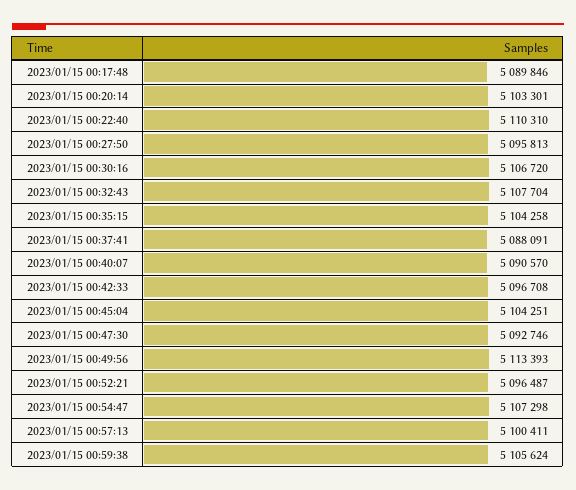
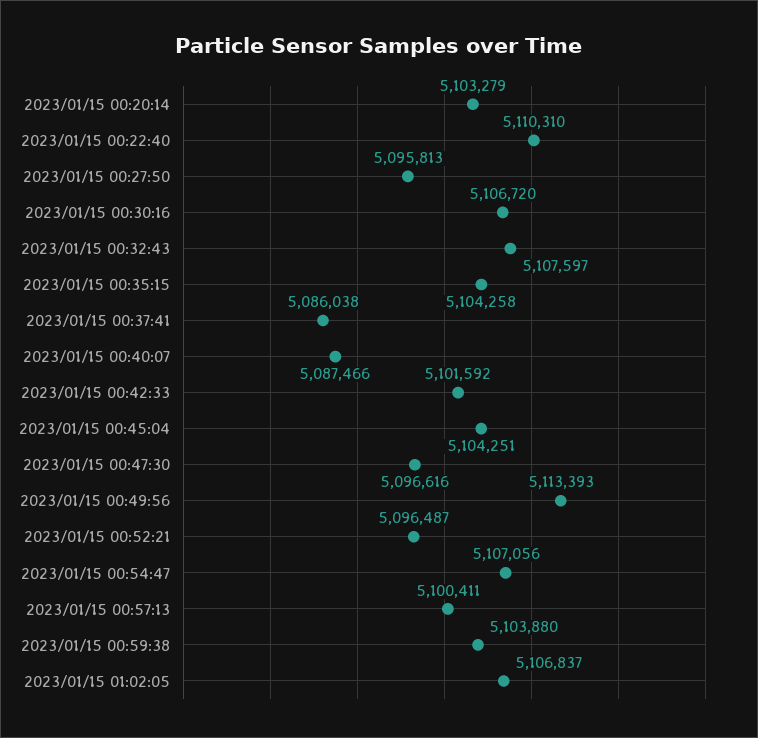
2023/01/15 00:17:48: 5089846 -> none
2023/01/15 00:20:14: 5103301 -> 5103279
2023/01/15 00:32:43: 5107704 -> 5107597
2023/01/15 00:37:41: 5088091 -> 5086038
2023/01/15 00:40:07: 5090570 -> 5087466
2023/01/15 00:42:33: 5096708 -> 5101592
2023/01/15 00:47:30: 5092746 -> 5096616
2023/01/15 00:54:47: 5107298 -> 5107056
2023/01/15 00:59:38: 5105624 -> 5103880
2023/01/15 01:02:05: none -> 5106837

